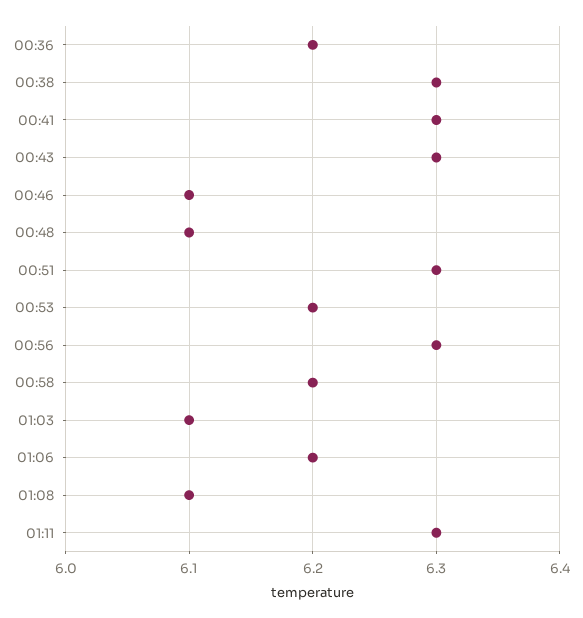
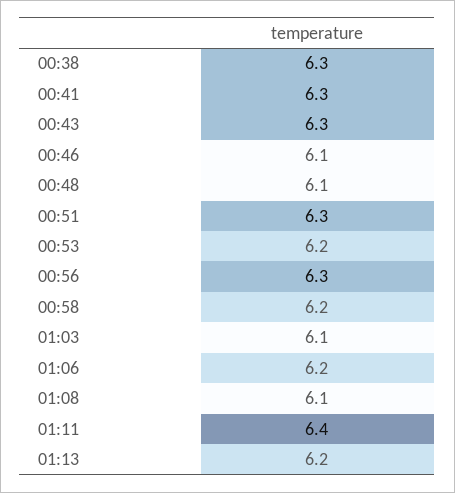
00:36: 6.2 -> none
01:11: 6.3 -> 6.4
01:13: none -> 6.2

